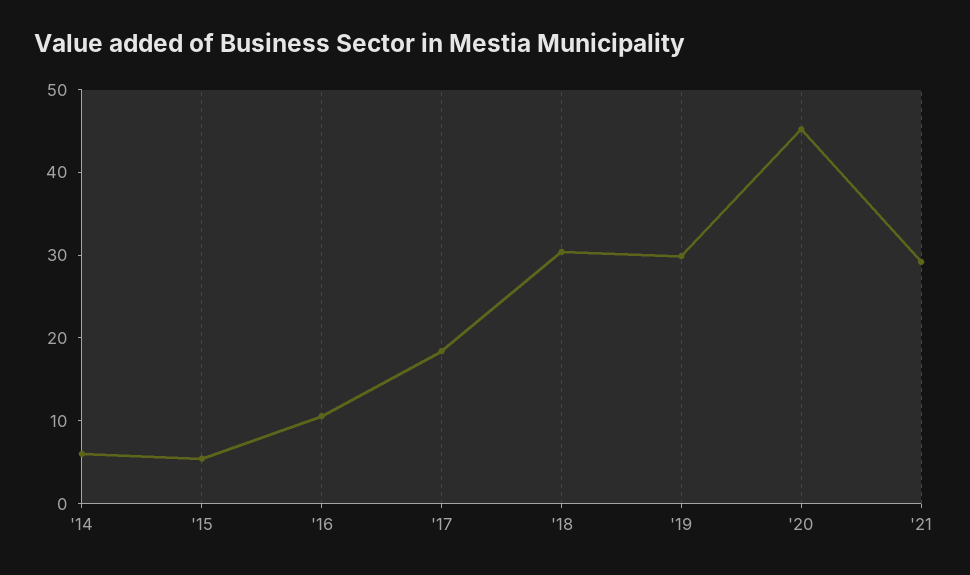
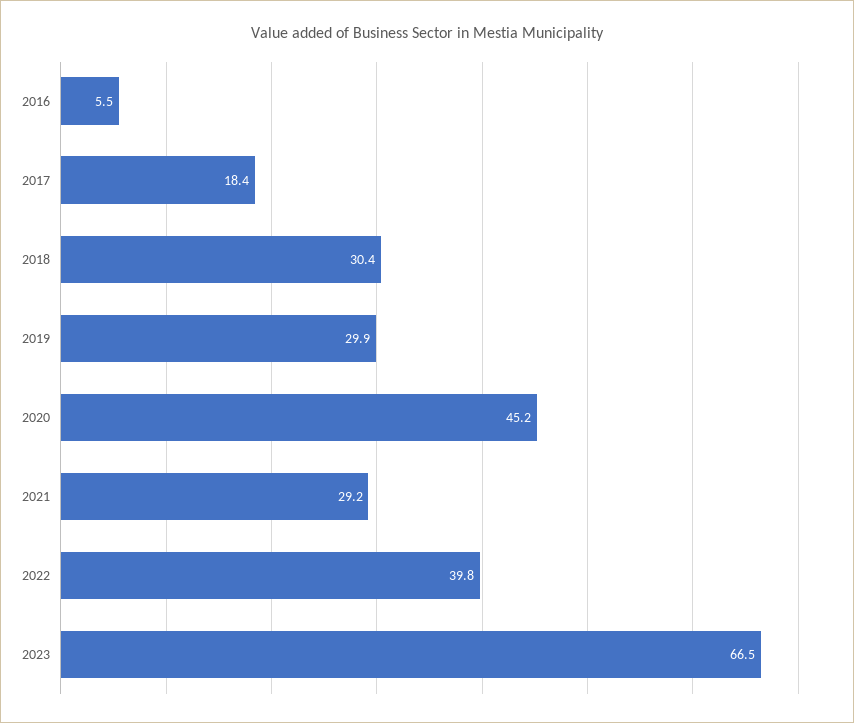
'14: 6 -> none
'15: 6 -> none
'16: 10 -> 5.5
2022: none -> 39.8
2023: none -> 66.5

